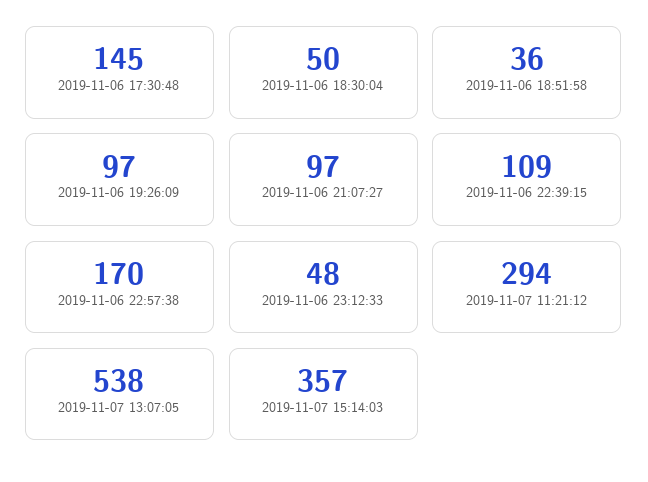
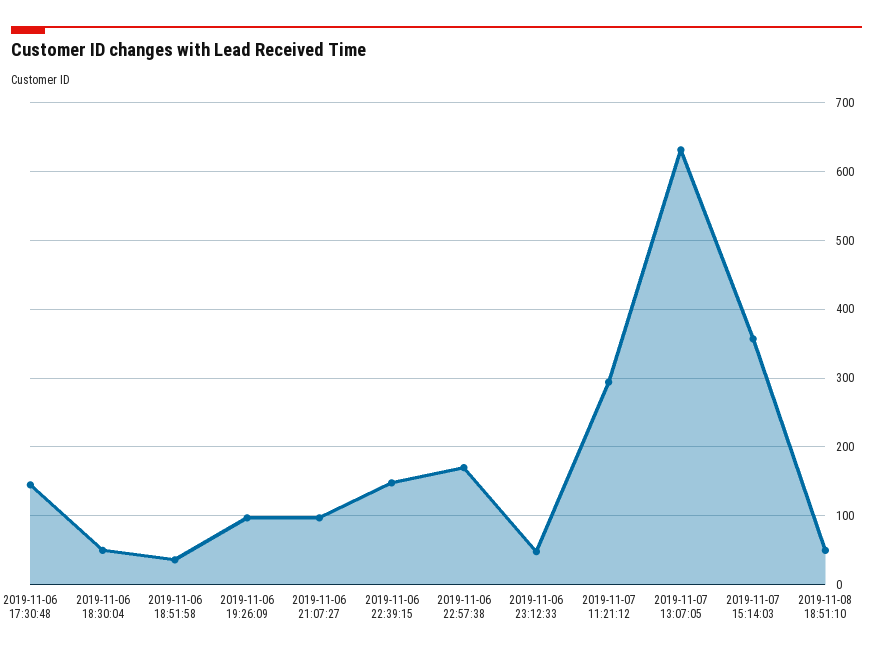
2019-11-06 22:39:15: 109 -> 150
2019-11-07 13:07:05: 538 -> 630
2019-11-08 18:51:10: none -> 50

